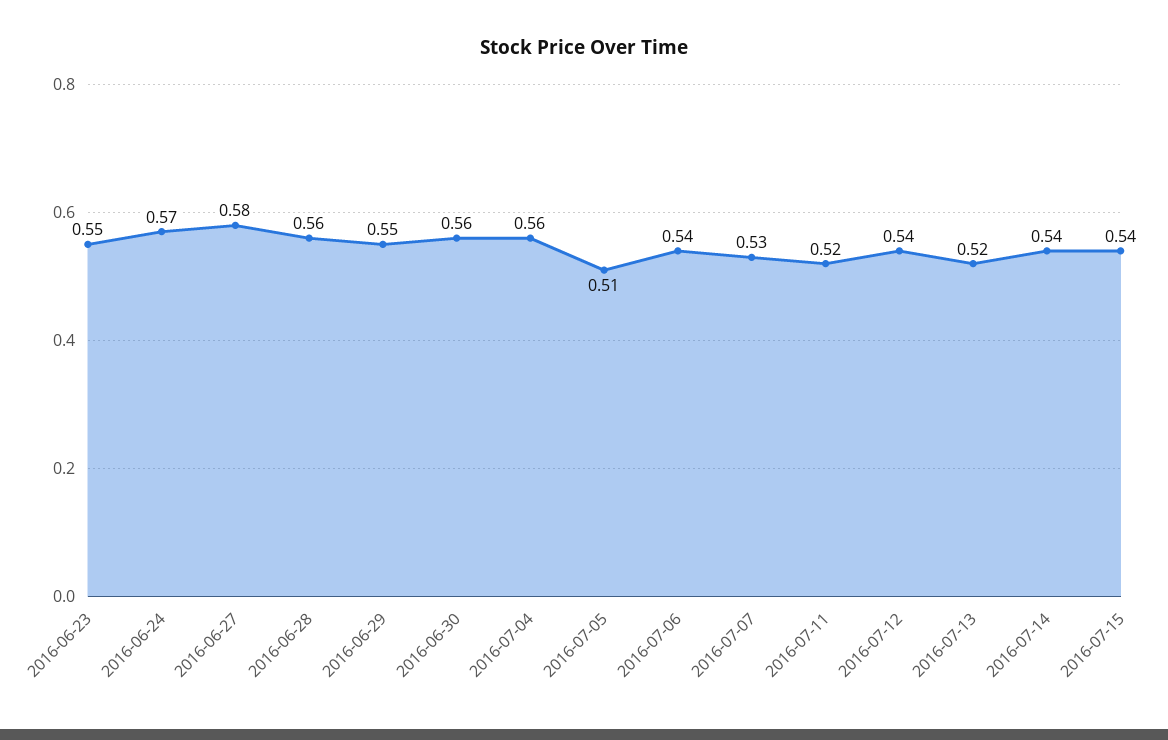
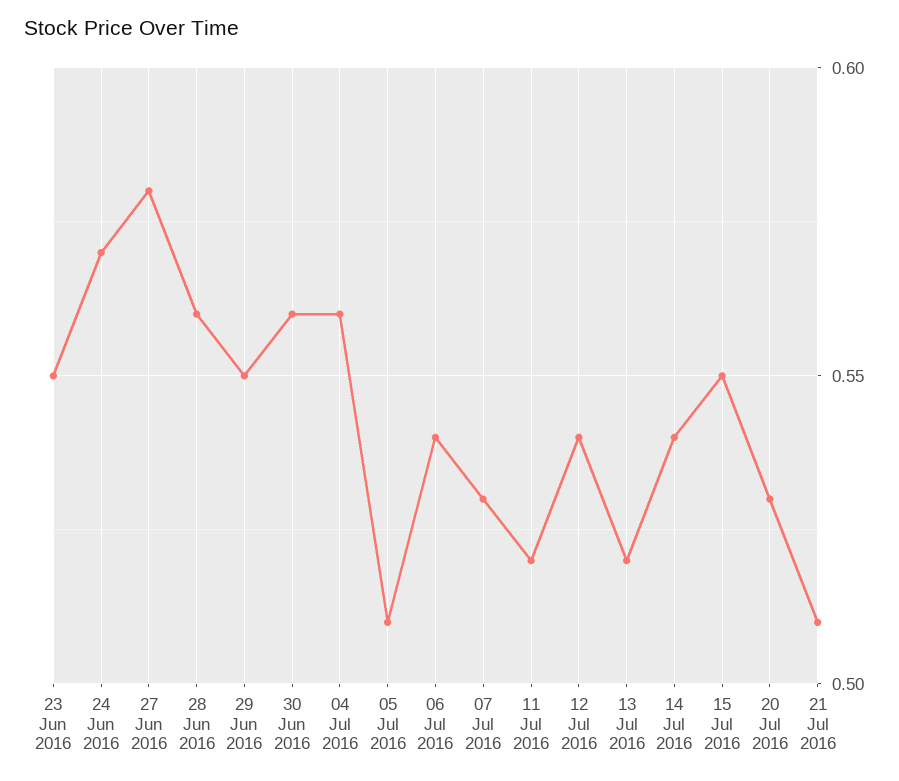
2016-07-15: 0.54 -> 0.55
20 Jul 2016: none -> 0.53
21 Jul 2016: none -> 0.51

